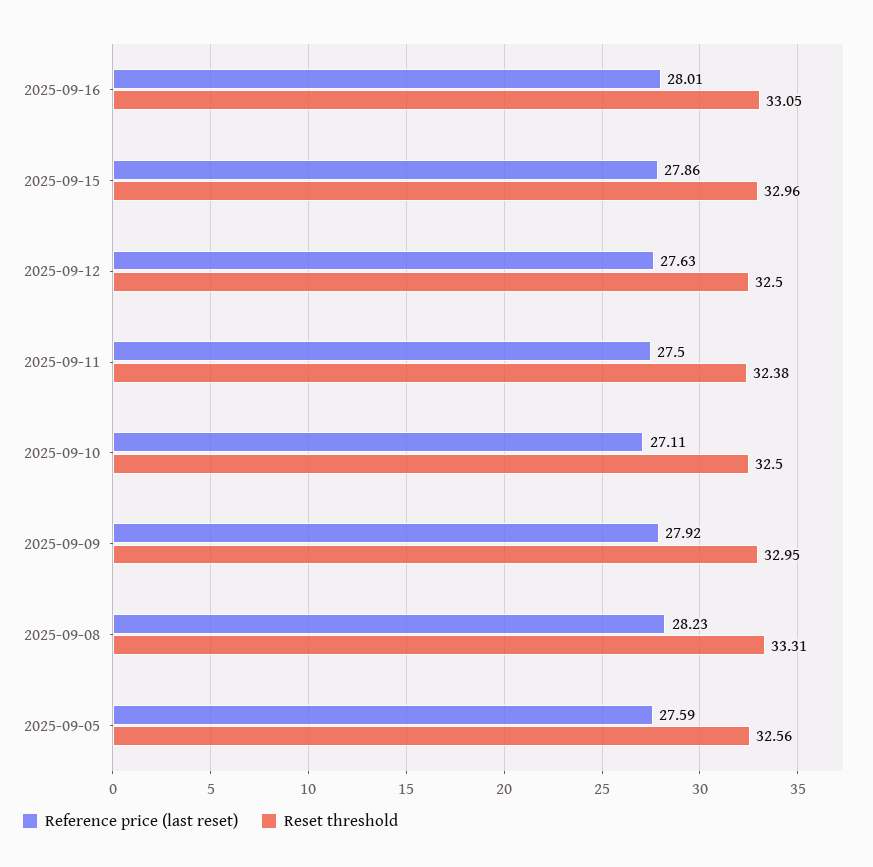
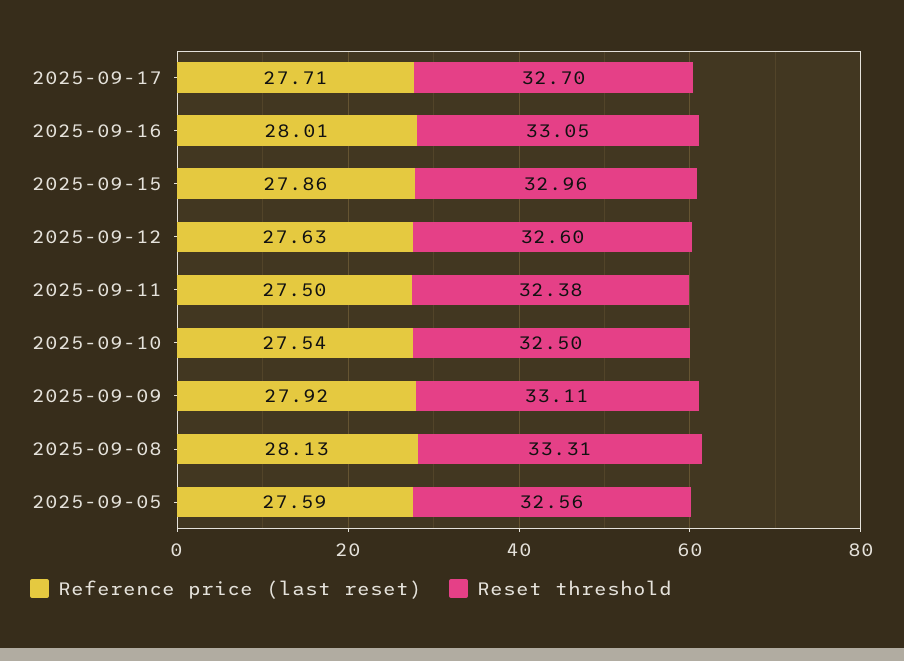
Reset threshold, 2025-09-12: 32.5 -> 32.6
Reference price (last reset), 2025-09-10: 27.11 -> 27.54
Reset threshold, 2025-09-09: 32.95 -> 33.11
Reference price (last reset), 2025-09-08: 28.23 -> 28.13
Reference price (last reset), 2025-09-17: none -> 27.71
Reset threshold, 2025-09-17: none -> 32.7

